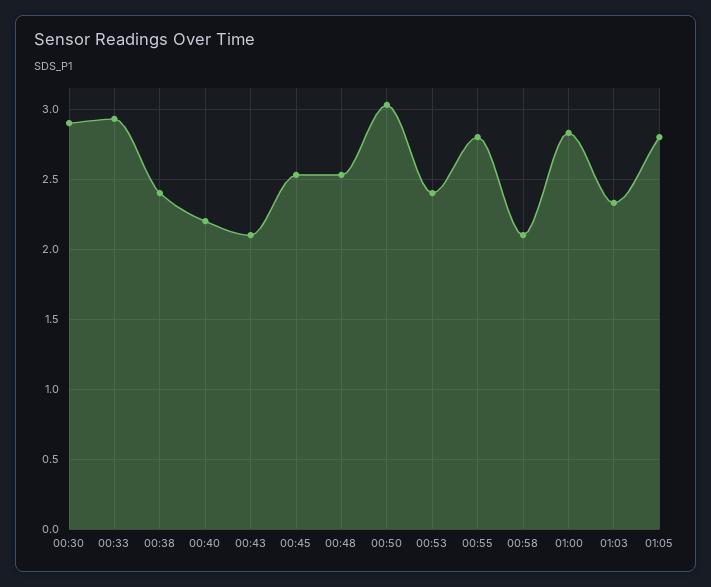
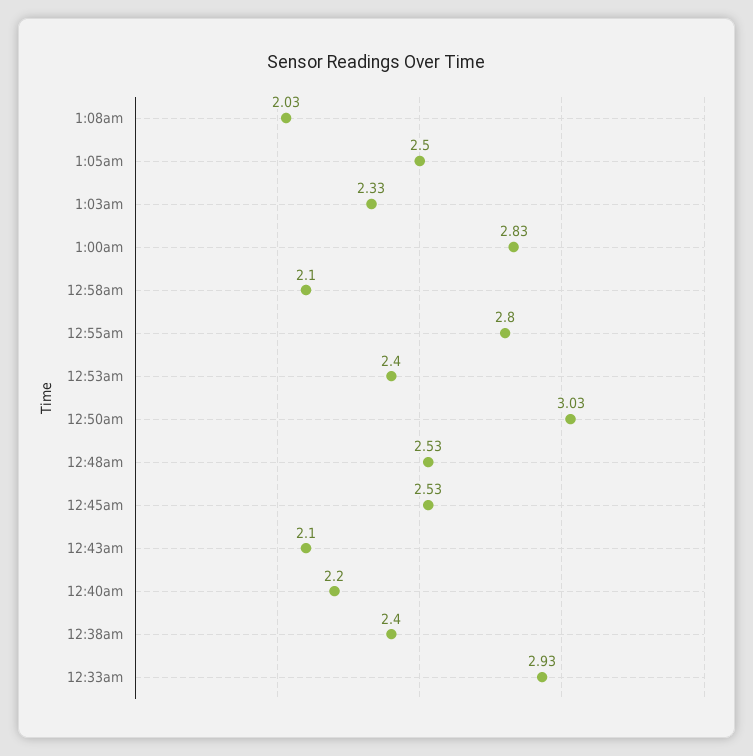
00:30: 2.9 -> none
01:05: 2.8 -> 2.5
1:08am: none -> 2.03

